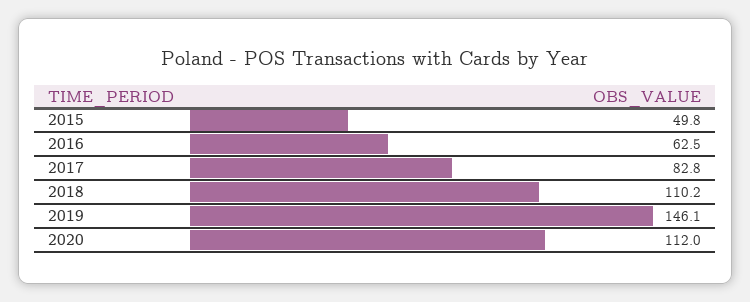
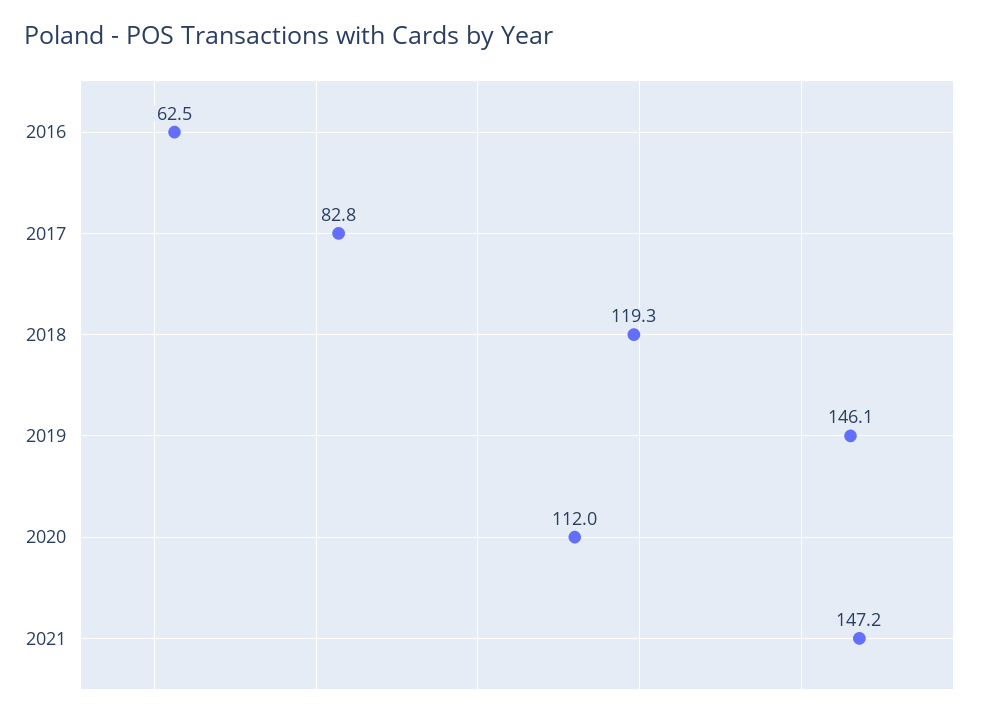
2015: 49.8 -> none
2018: 110.2 -> 119.3
2021: none -> 147.2

